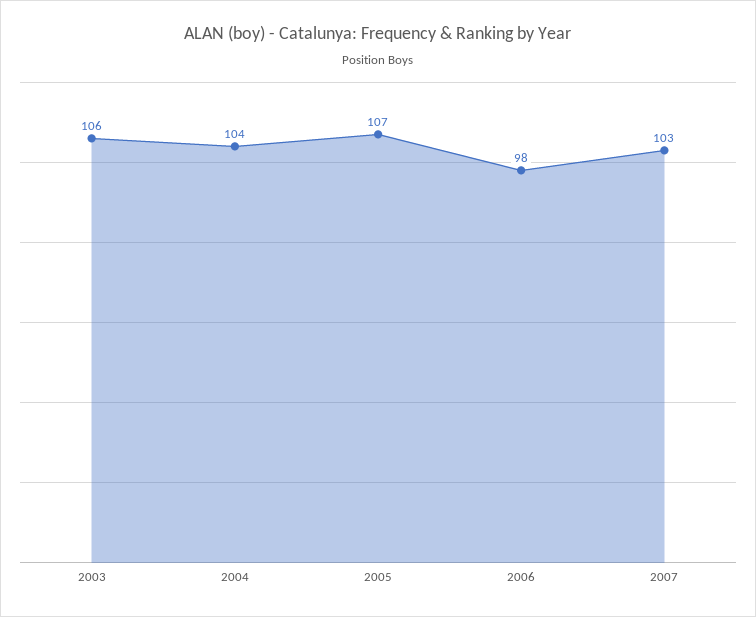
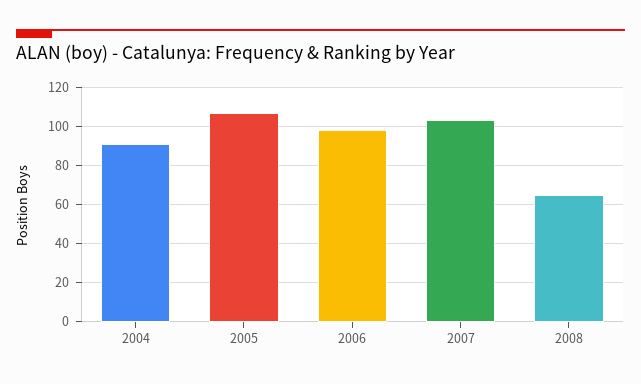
2003: 106 -> none
2004: 104 -> 90
2008: none -> 65

